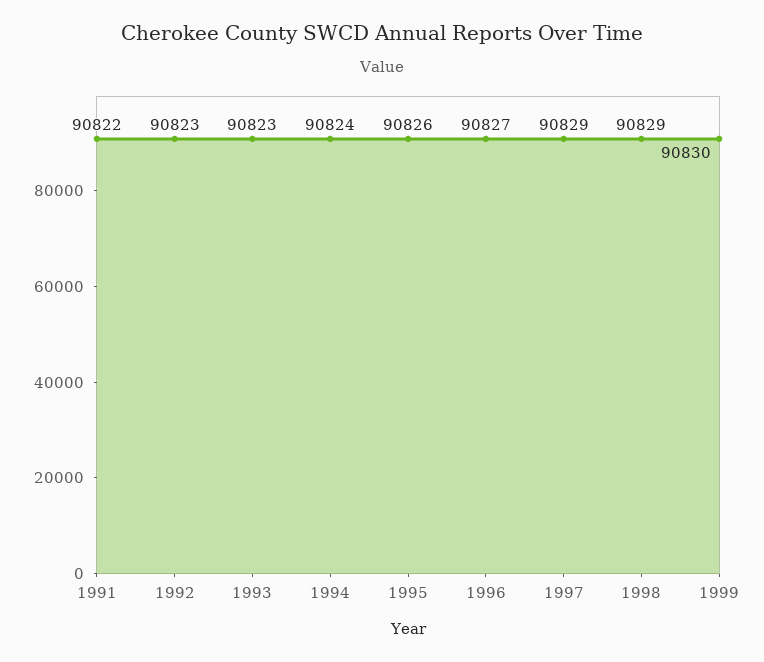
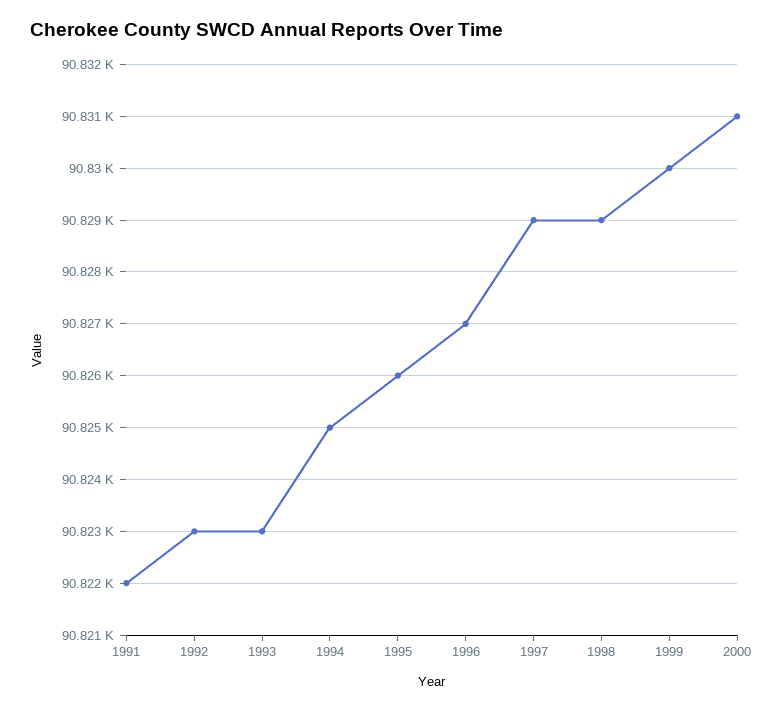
1994: 90824 -> 90825
2000: none -> 90831

